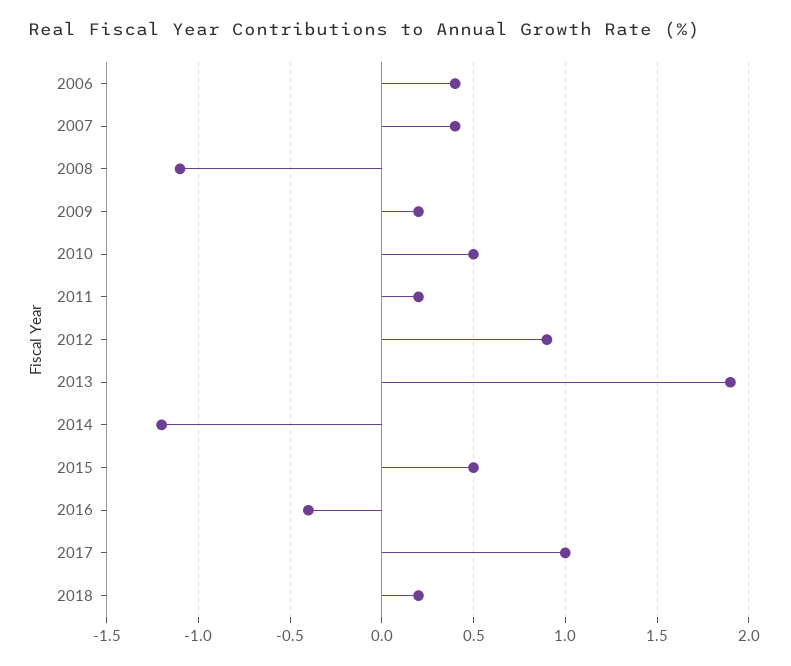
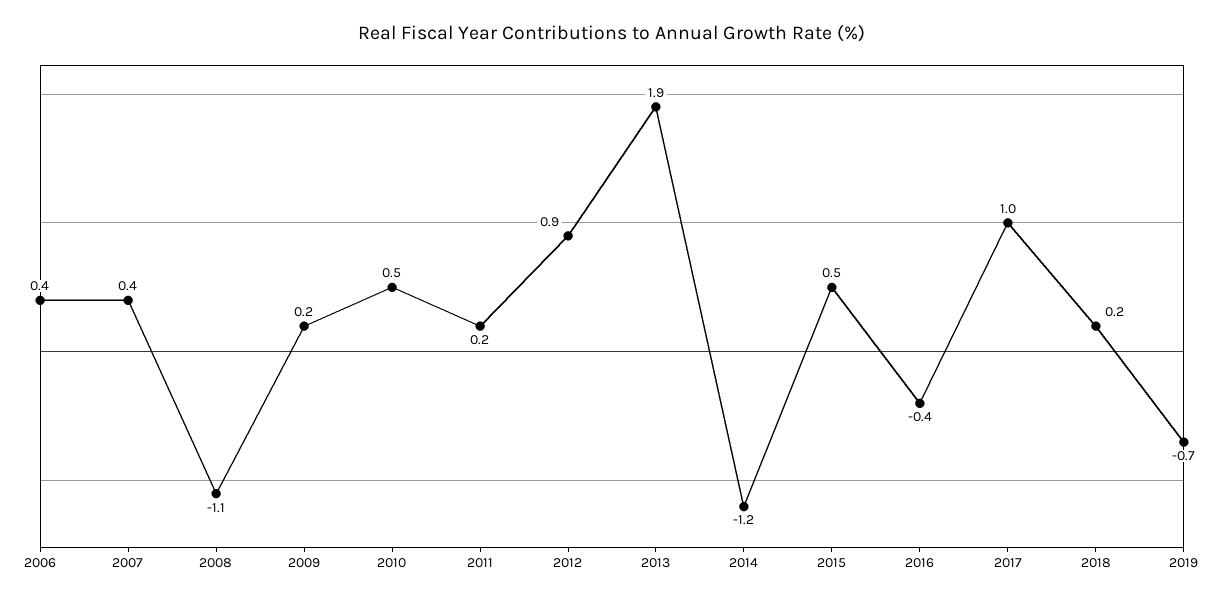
2019: none -> -0.7

